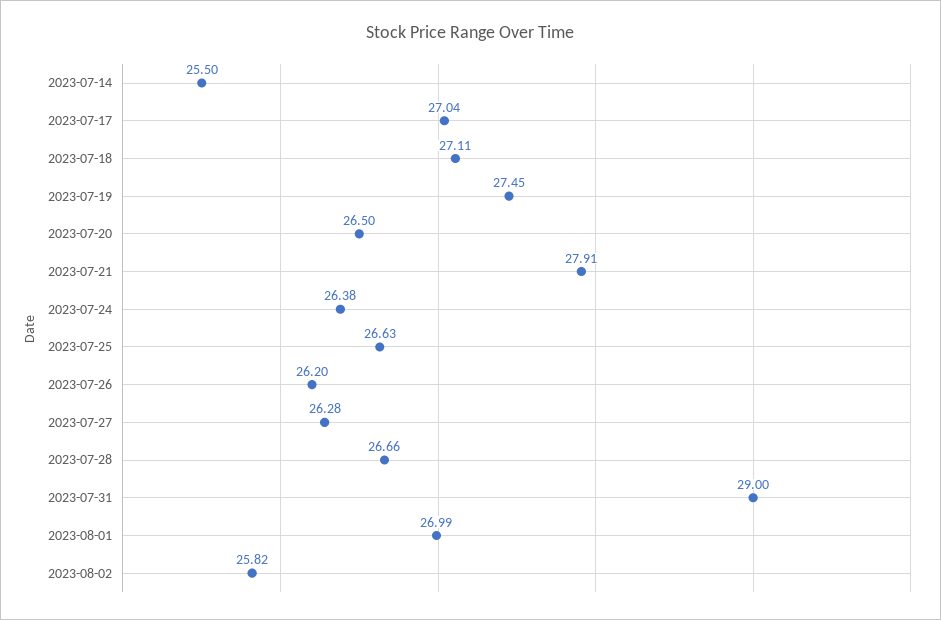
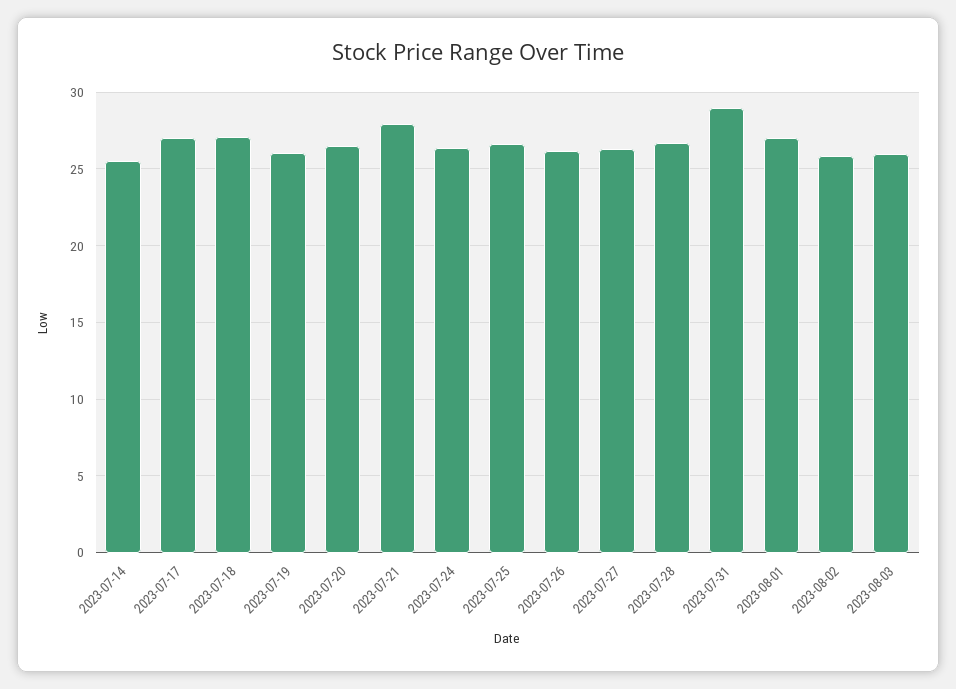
2023-07-19: 27.45 -> 26
2023-08-03: none -> 26

